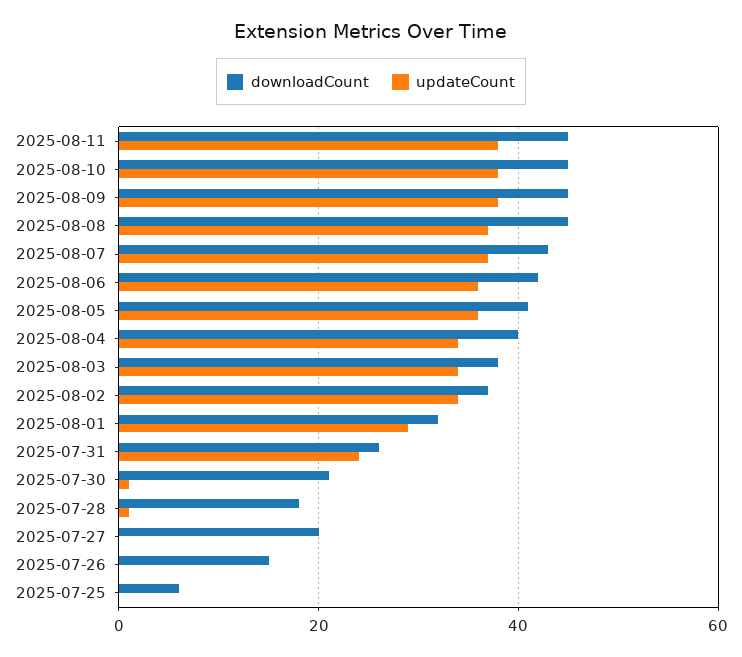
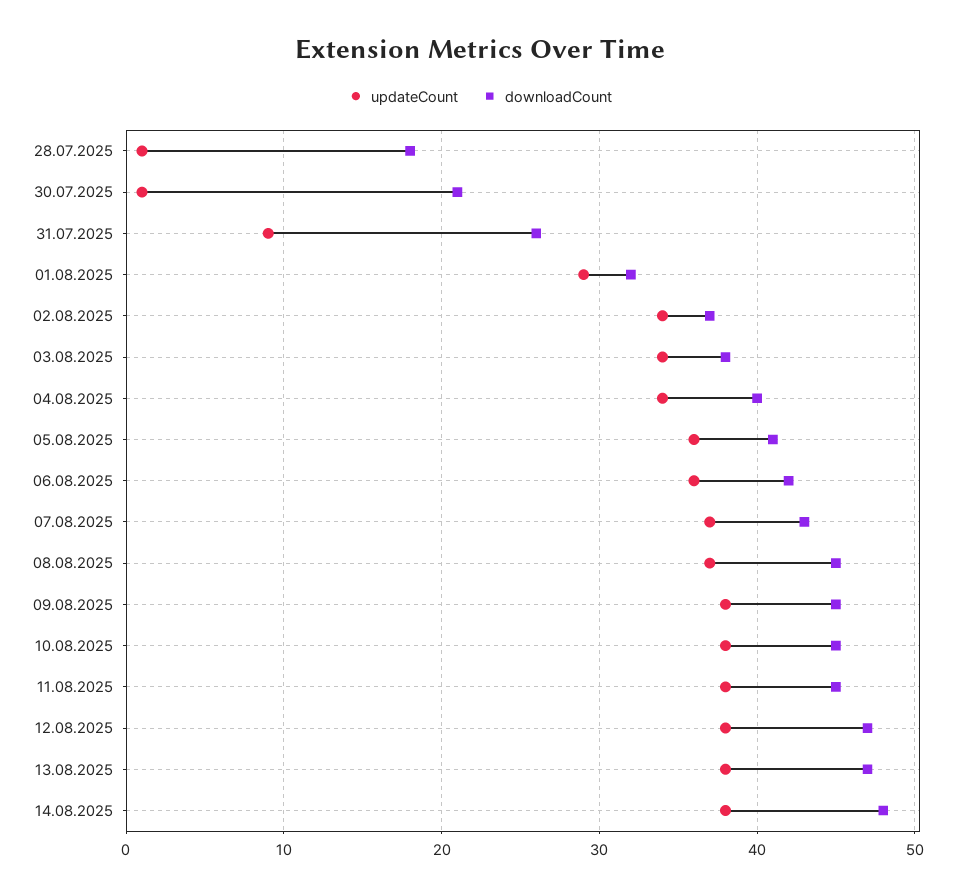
updateCount, 2025-07-31: 25 -> 9
downloadCount, 2025-07-27: 20 -> none
updateCount, 2025-07-27: 0 -> none
downloadCount, 2025-07-26: 15 -> none
updateCount, 2025-07-26: 0 -> none
downloadCount, 2025-07-25: 5 -> none
updateCount, 2025-07-25: 0 -> none
updateCount, 12.08.2025: none -> 38
downloadCount, 12.08.2025: none -> 47
updateCount, 13.08.2025: none -> 38
downloadCount, 13.08.2025: none -> 47
updateCount, 14.08.2025: none -> 38
downloadCount, 14.08.2025: none -> 48

